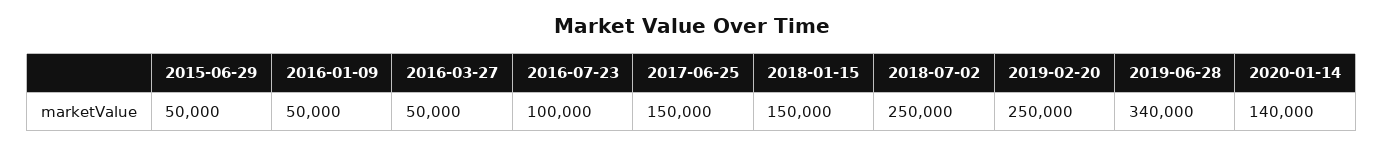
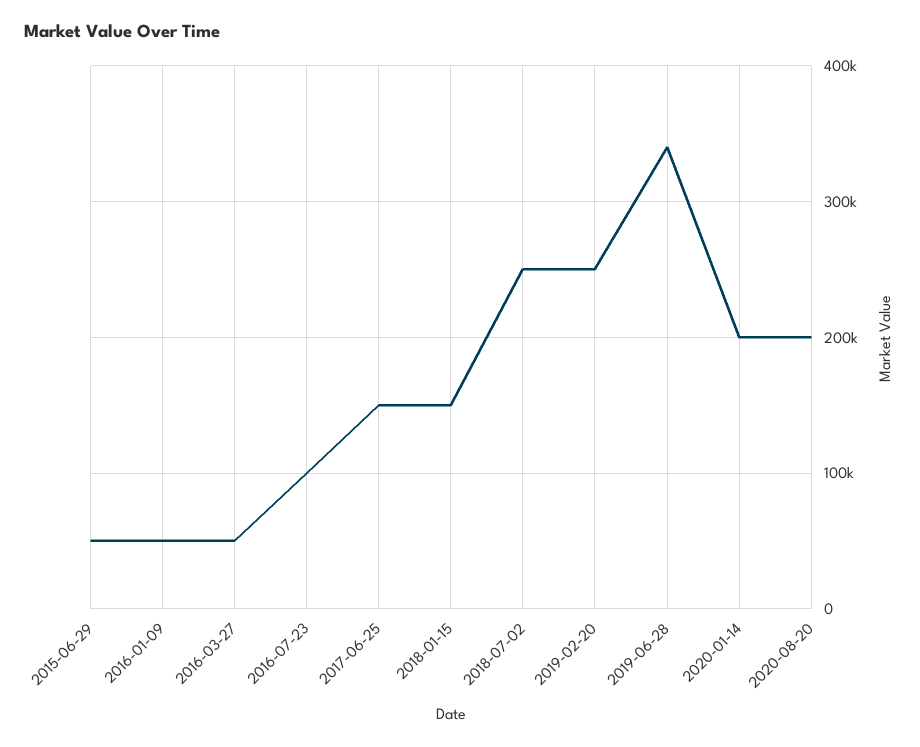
2020-01-14: 140000 -> 200000
2020-08-20: none -> 200000

